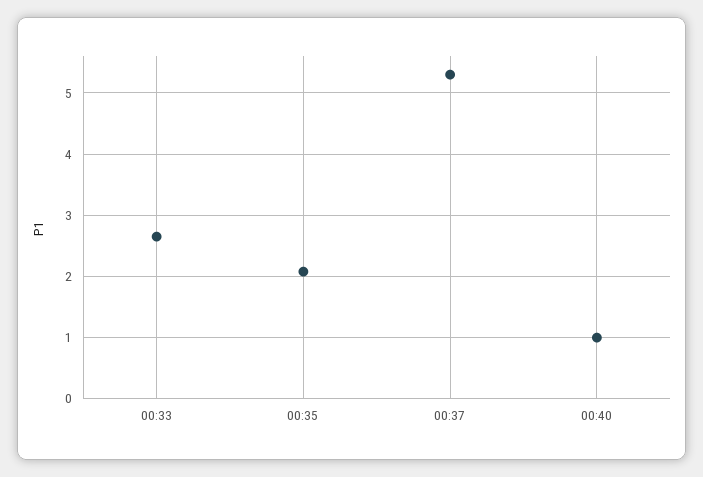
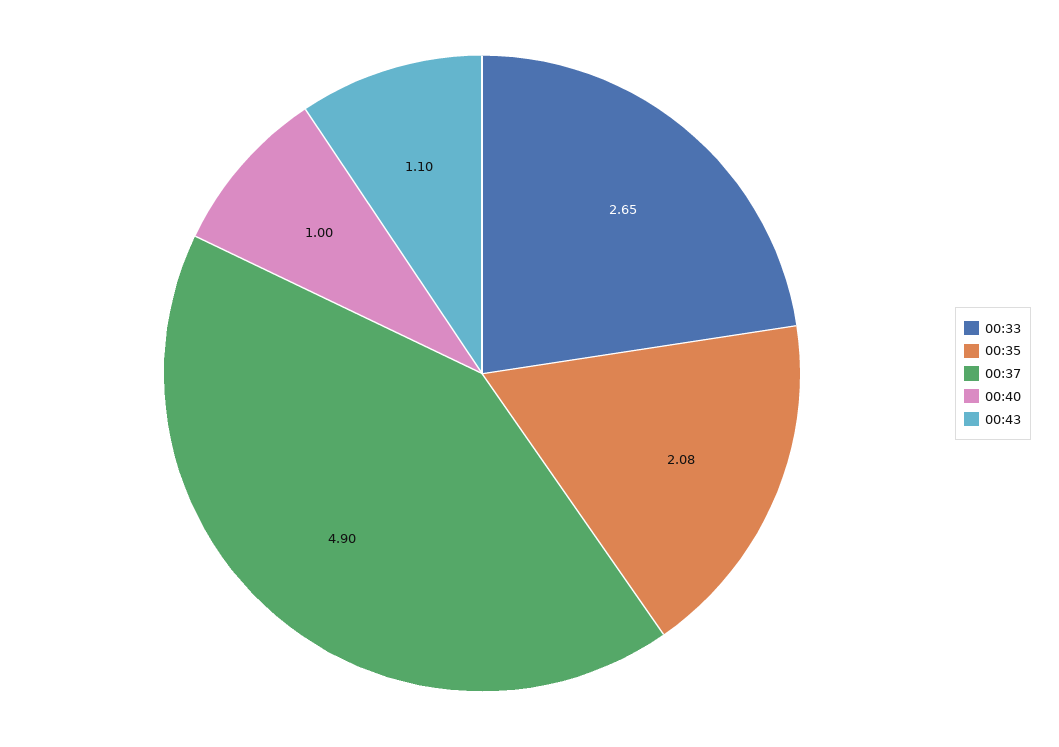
00:37: 5.3 -> 4.9
00:43: none -> 1.1

